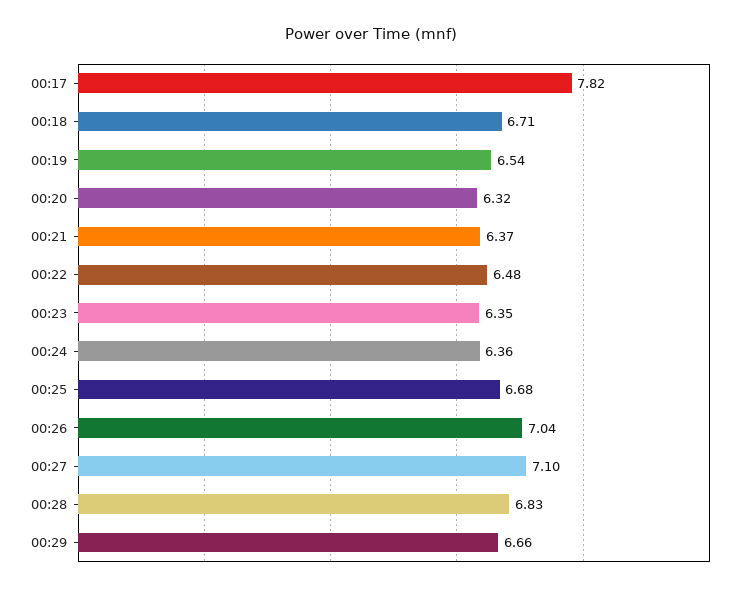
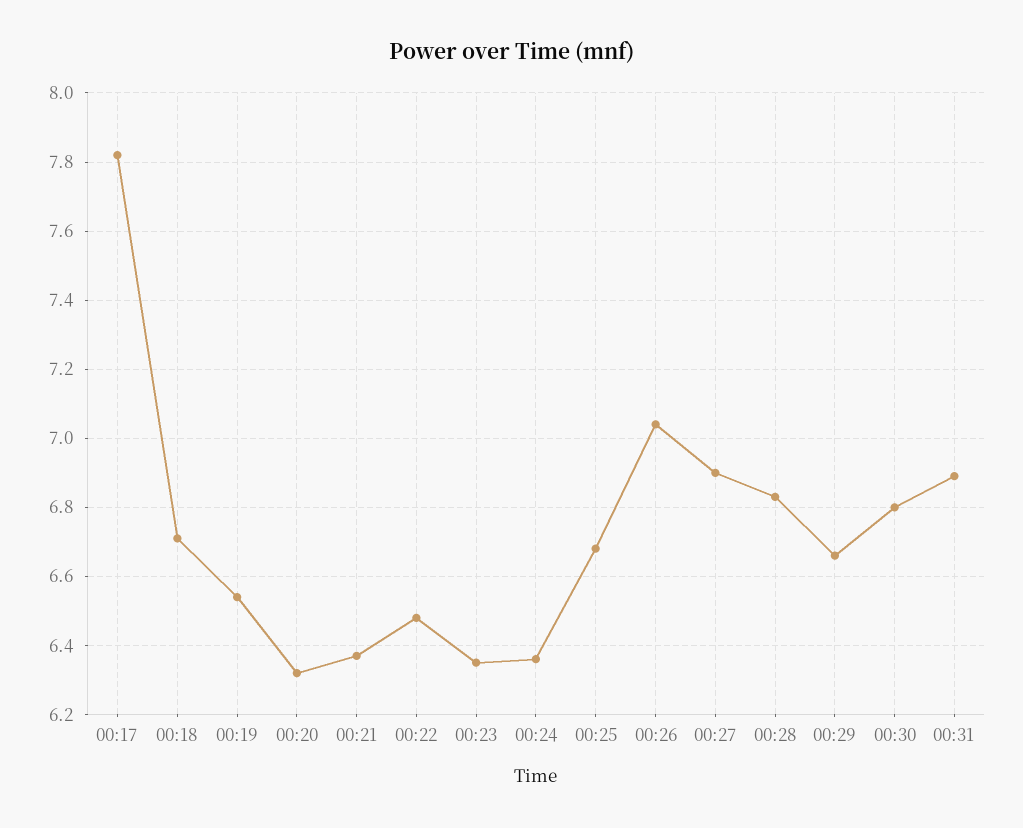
00:27: 7.1 -> 6.9
00:30: none -> 6.8
00:31: none -> 6.9

